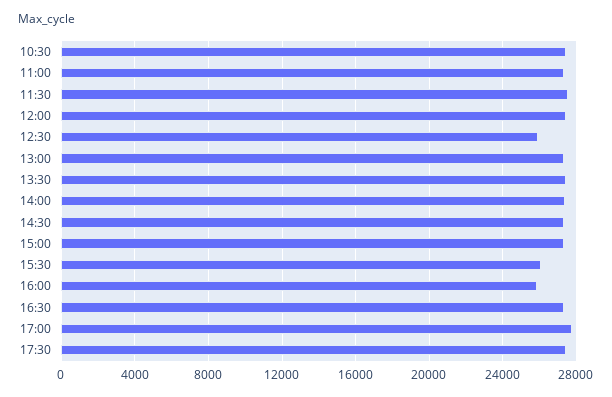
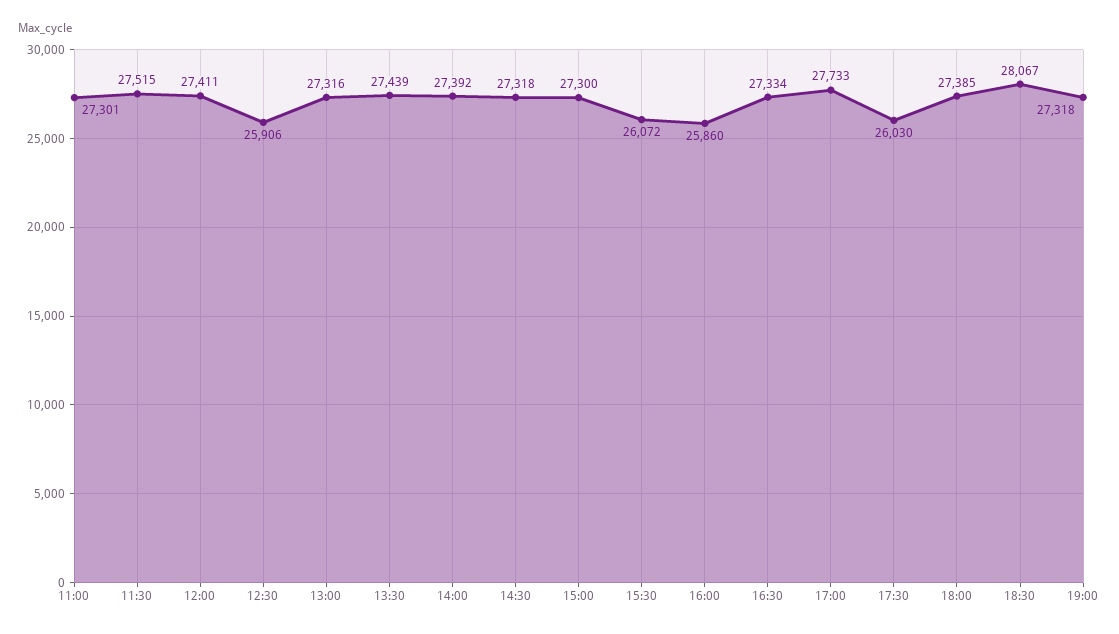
10:30: 27500 -> none
17:30: 27500 -> 26030
18:00: none -> 27385
18:30: none -> 28067
19:00: none -> 27318

